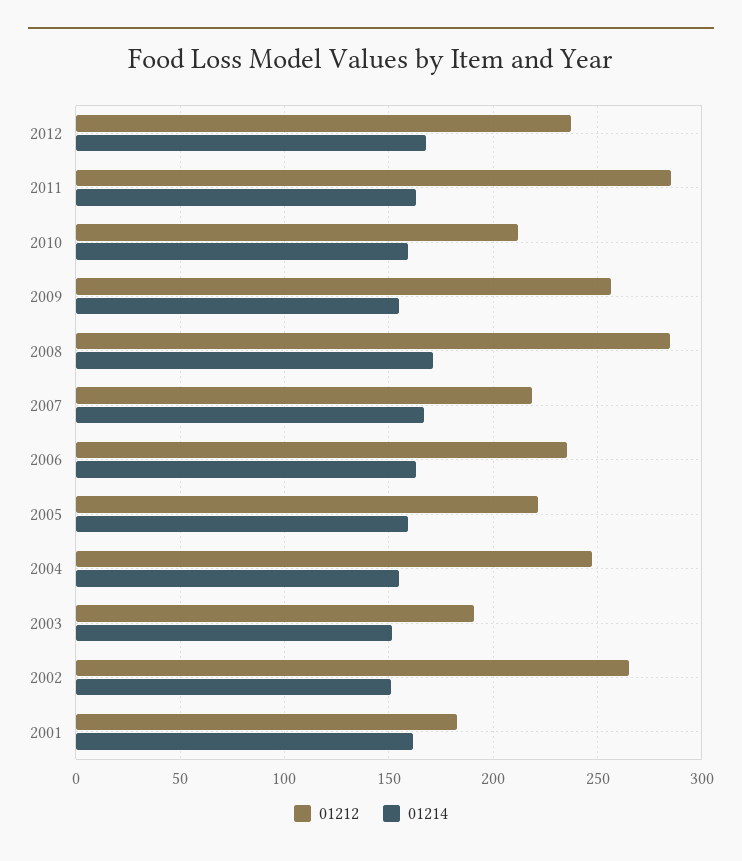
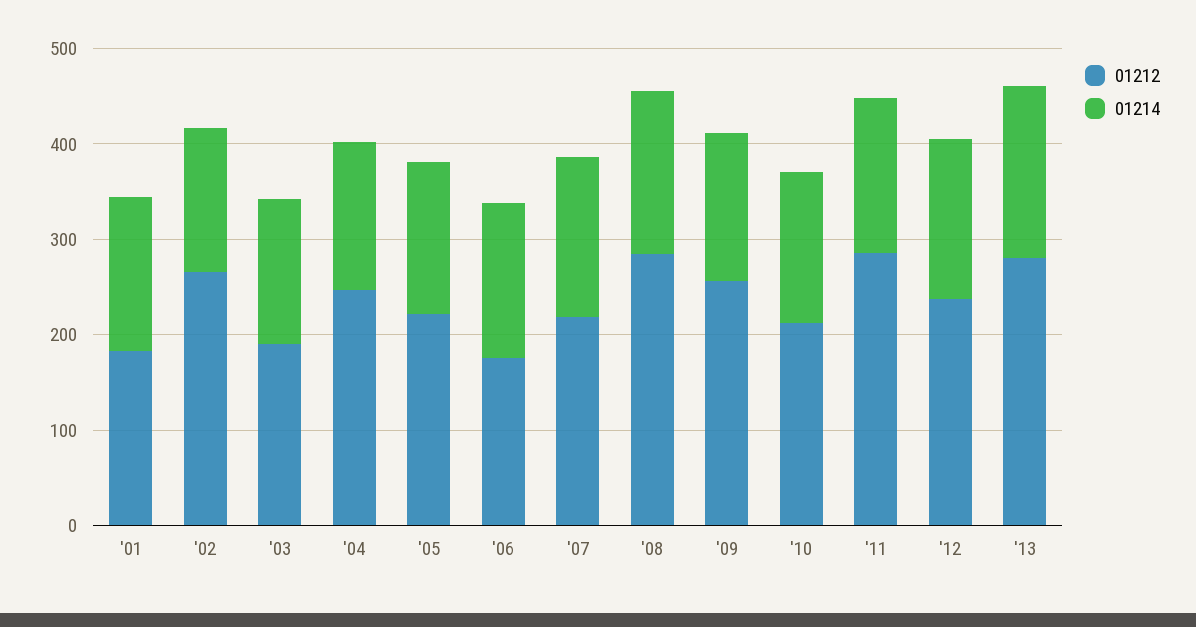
01212, 2006: 235 -> 180
01212, '13: none -> 280
01214, '13: none -> 180

